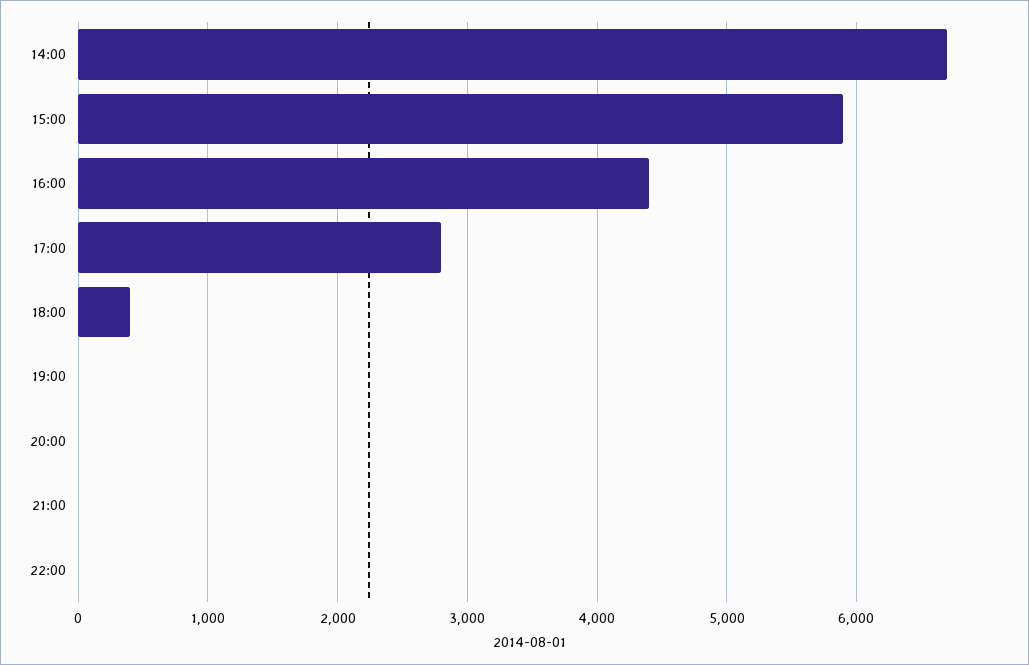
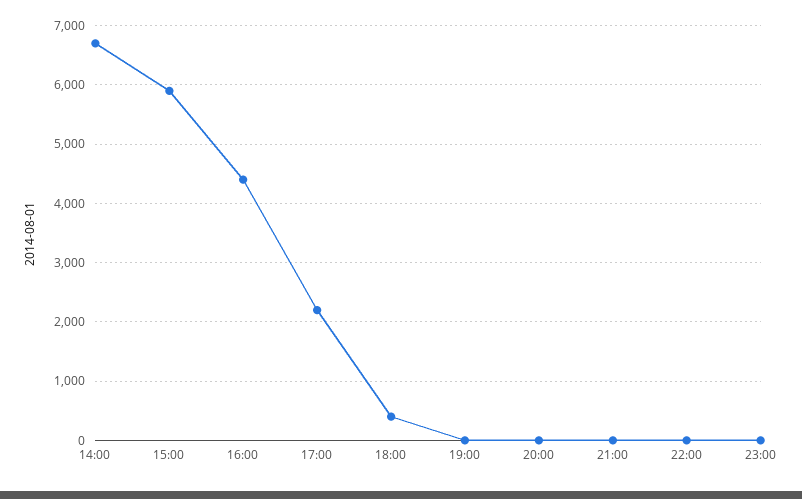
17:00: 2800 -> 2200
23:00: none -> 0

